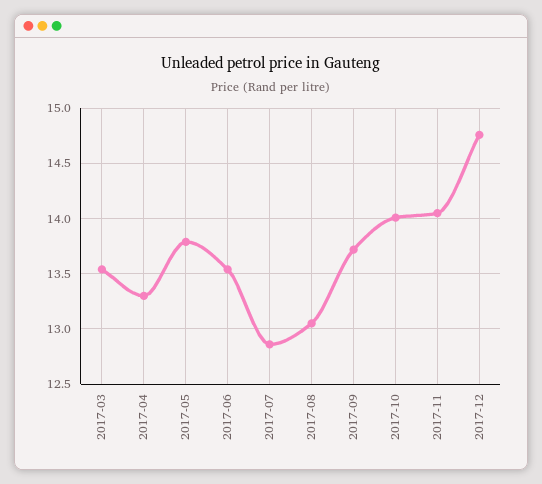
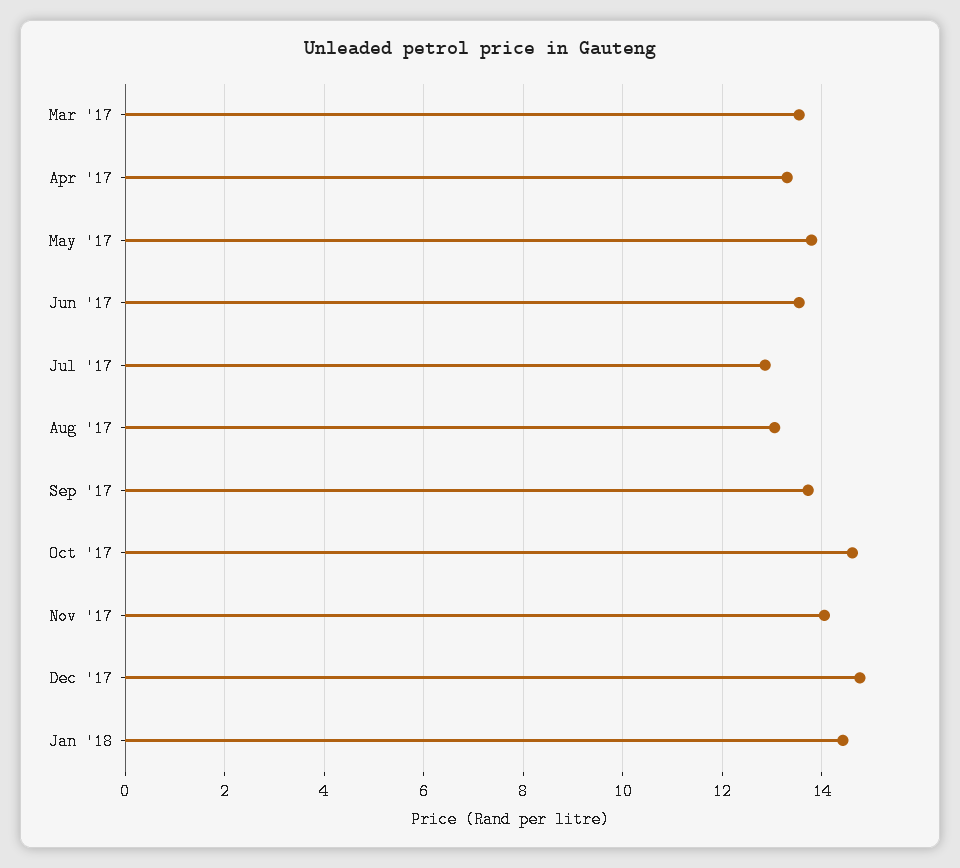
2017-10: 14 -> 14.6
Jan '18: none -> 14.4

